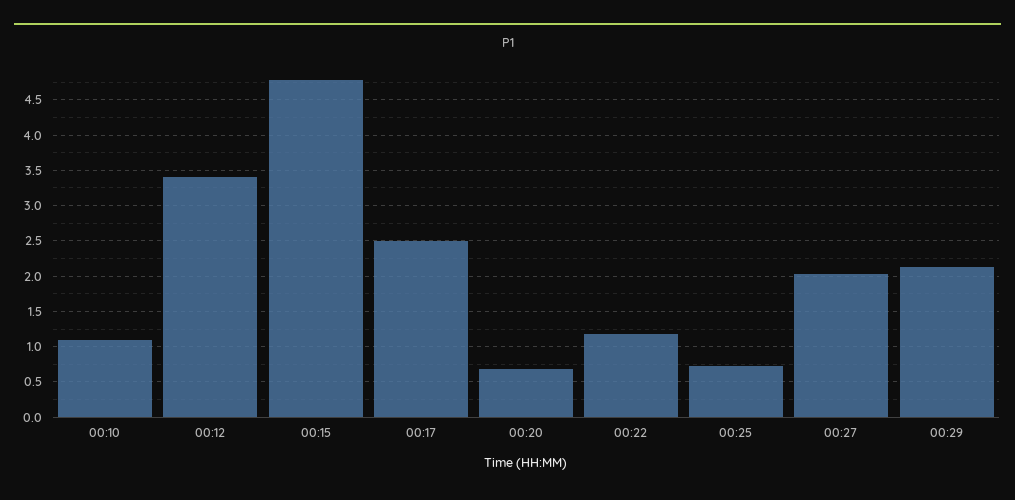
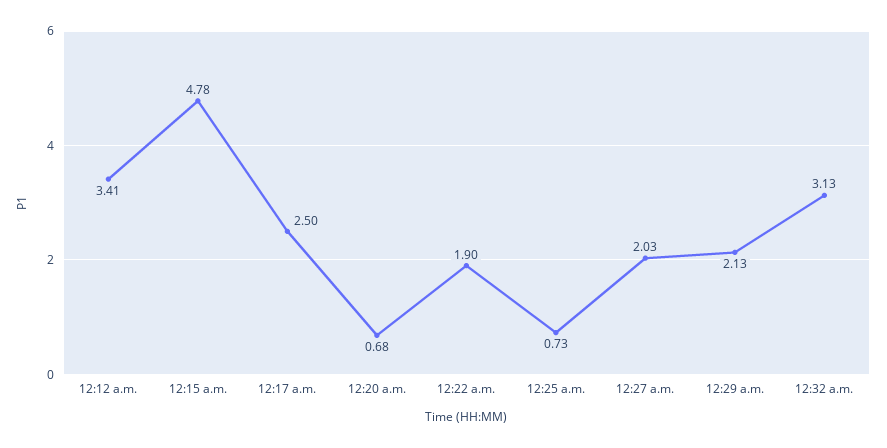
00:10: 1.1 -> none
00:22: 1.2 -> 1.9
12:32 a.m.: none -> 3.13

